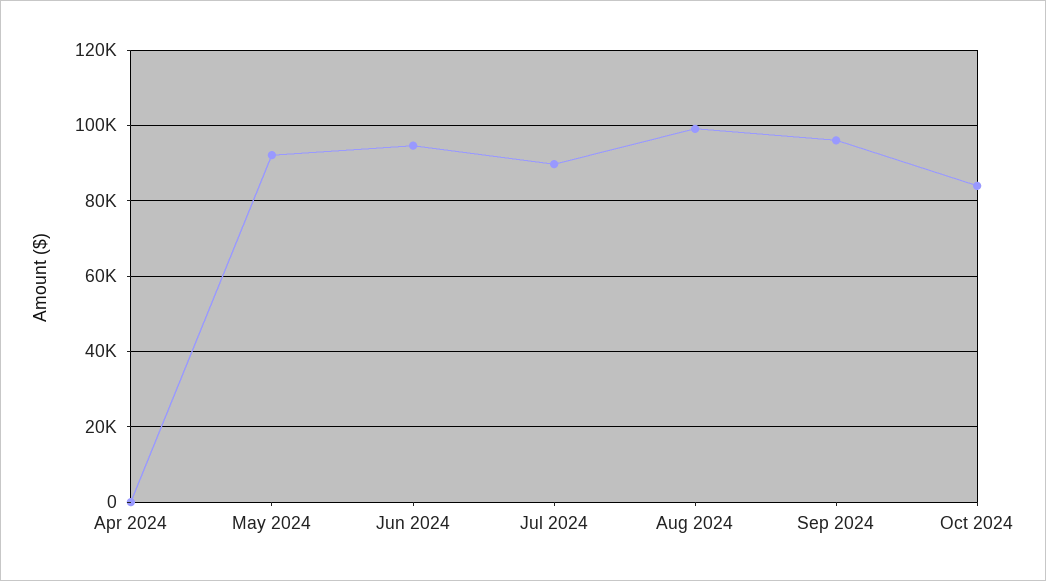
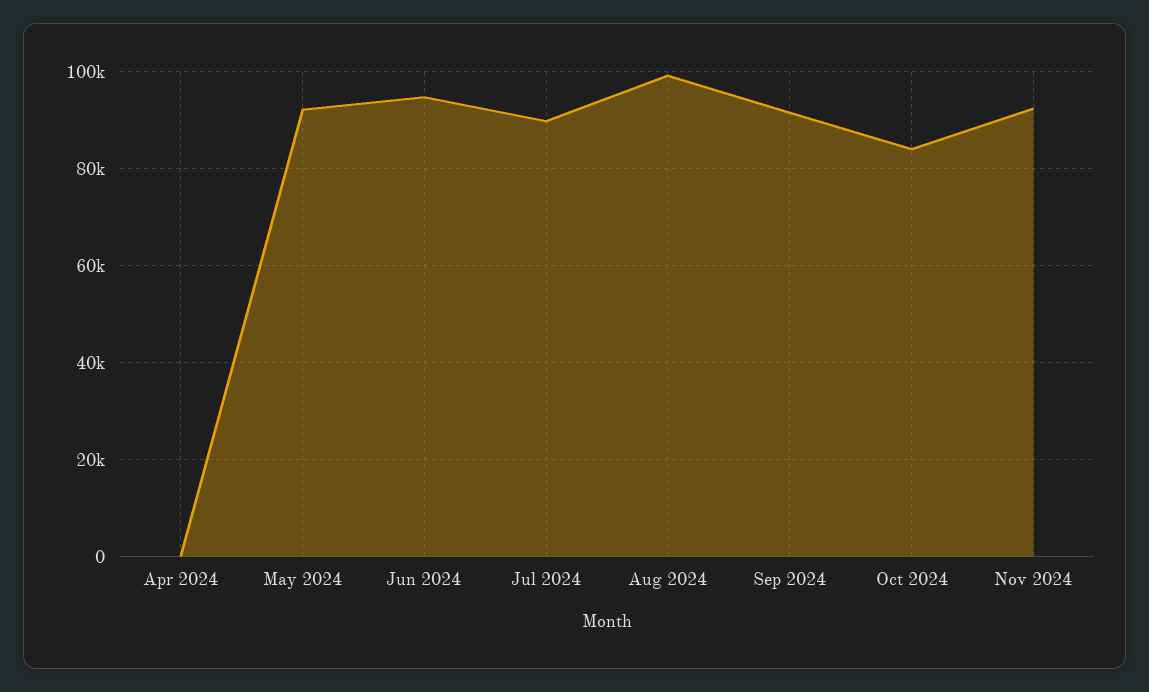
Sep 2024: 96000 -> 92000
Nov 2024: none -> 92000

